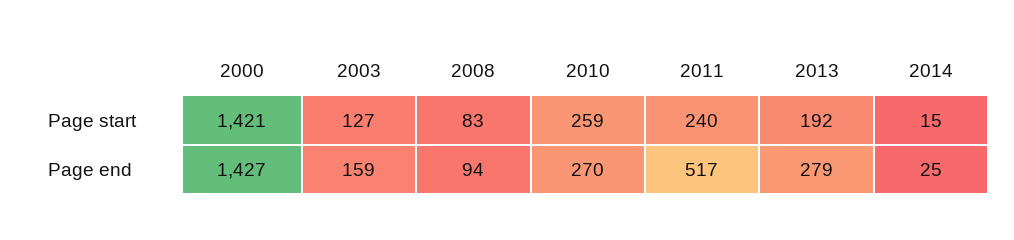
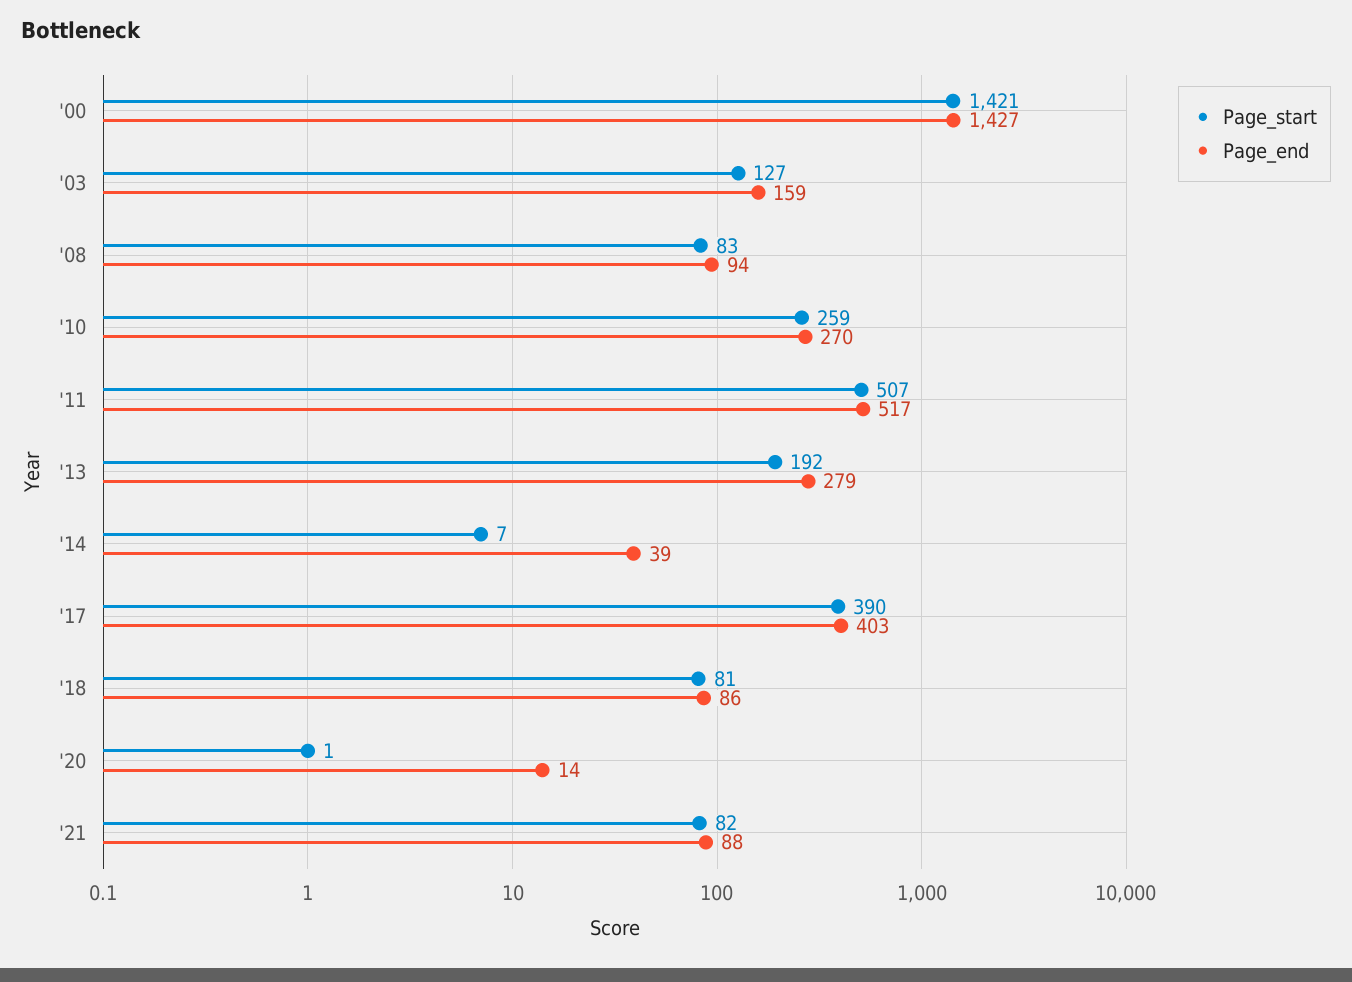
Page start, 2011: 240 -> 507
Page start, 2014: 15 -> 7
Page end, 2014: 25 -> 39
Page start, '17: none -> 390
Page end, '17: none -> 403
Page start, '18: none -> 81
Page end, '18: none -> 86
Page start, '20: none -> 1
Page end, '20: none -> 14
Page start, '21: none -> 82
Page end, '21: none -> 88

